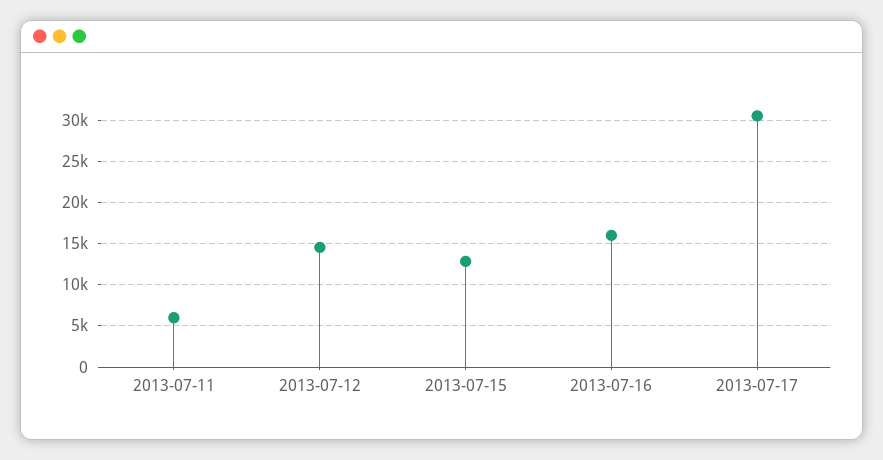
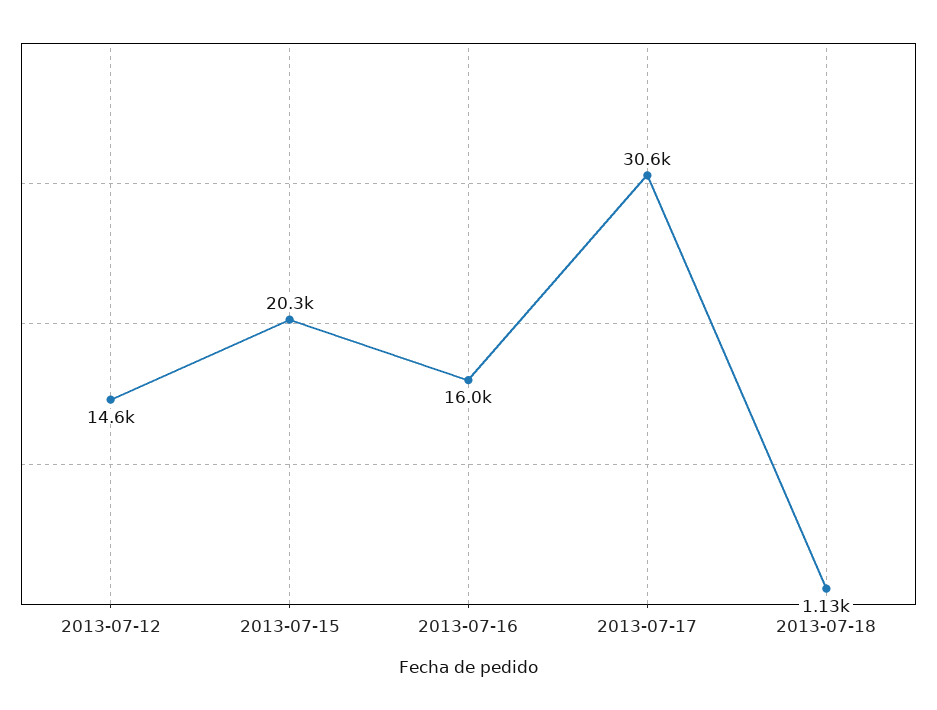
2013-07-11: 6000 -> none
2013-07-15: 13000 -> 20300
2013-07-18: none -> 1130

